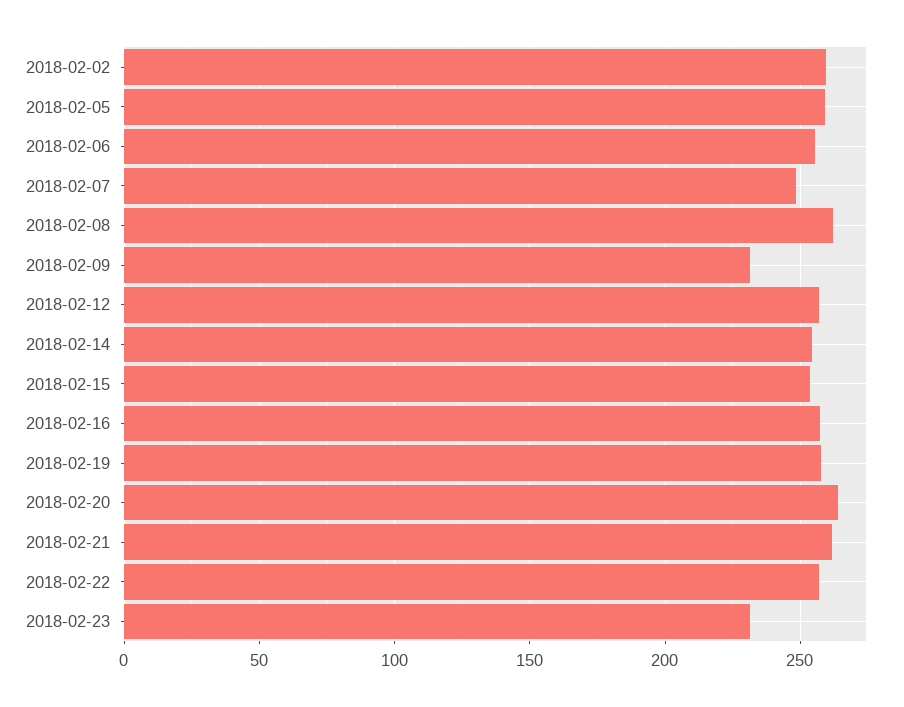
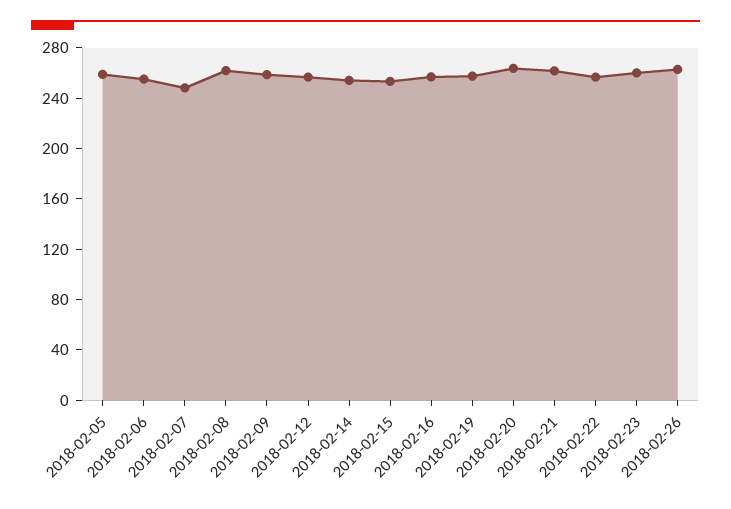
2018-02-02: 260 -> none
2018-02-09: 230 -> 260
2018-02-23: 230 -> 260
2018-02-26: none -> 260

